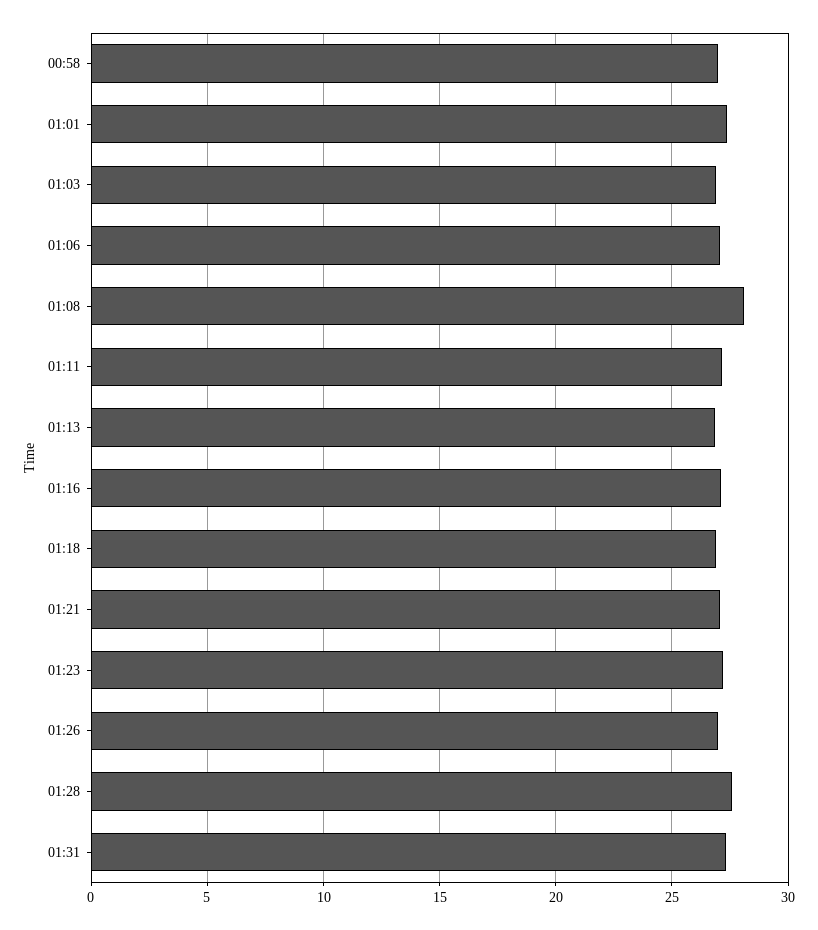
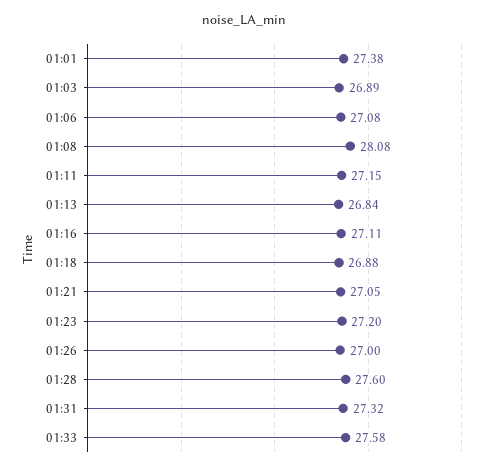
00:58: 27 -> none
01:33: none -> 27.58

